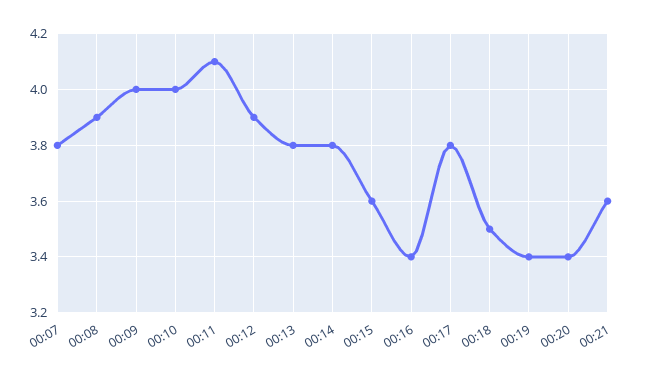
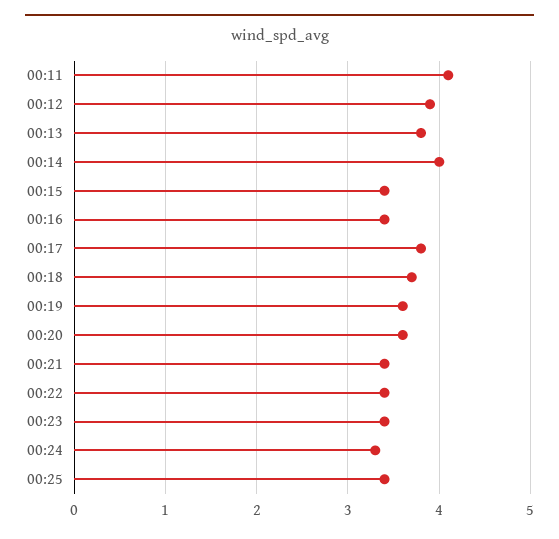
00:07: 3.8 -> none
00:08: 3.9 -> none
00:09: 4 -> none
00:10: 4 -> none
00:14: 3.8 -> 4
00:15: 3.6 -> 3.4
00:18: 3.5 -> 3.7
00:19: 3.4 -> 3.6
00:20: 3.4 -> 3.6
00:21: 3.6 -> 3.4
00:22: none -> 3.4
00:23: none -> 3.4
00:24: none -> 3.3
00:25: none -> 3.4

